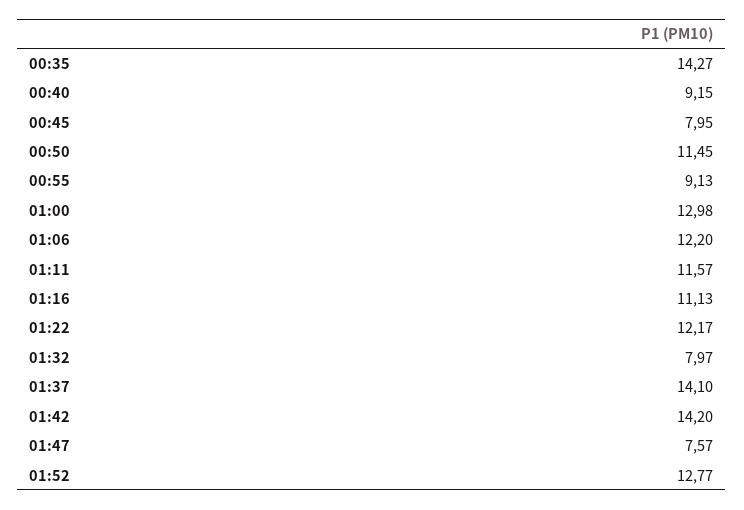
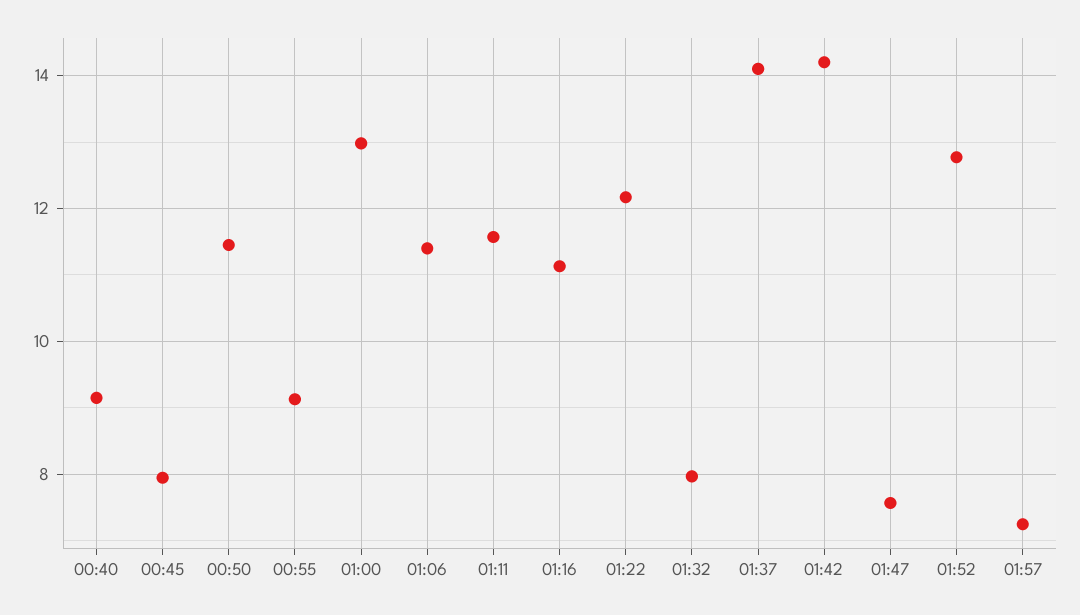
00:35: 14.27 -> none
01:06: 12.2 -> 11.4
01:57: none -> 7.2

